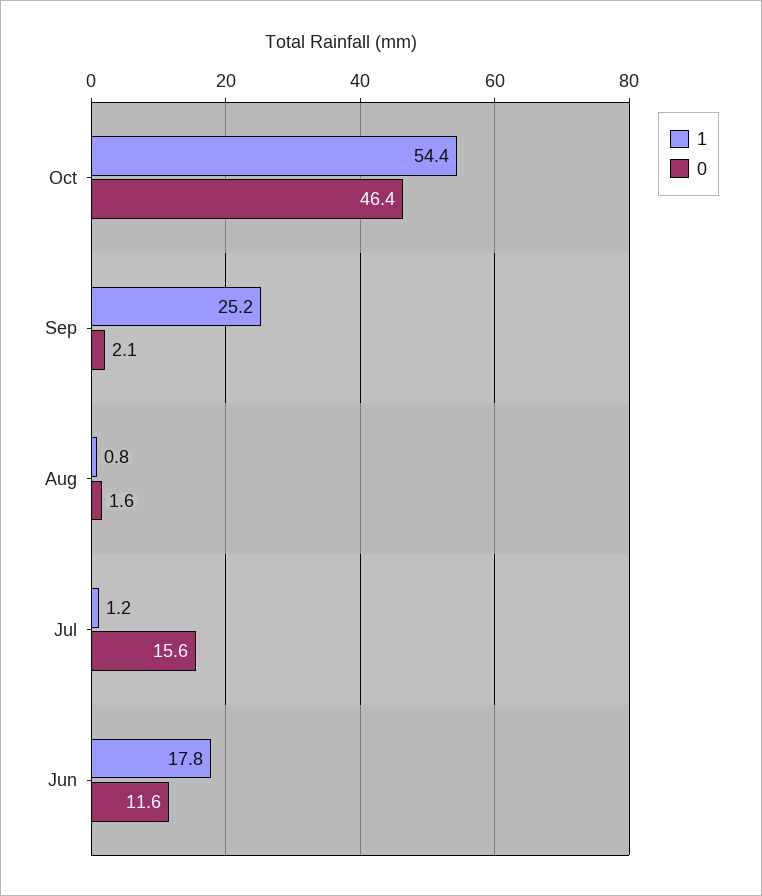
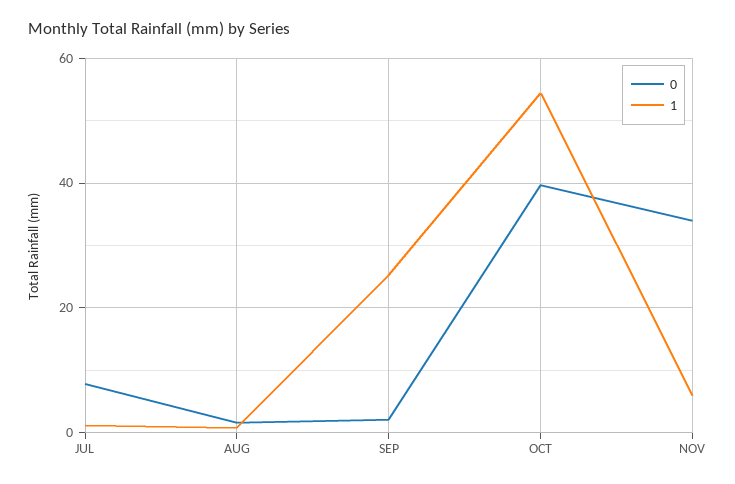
0, Oct: 46.4 -> 40
0, Jul: 15.6 -> 8
1, Jun: 17.8 -> none
0, Jun: 11.6 -> none
0, NOV: none -> 34
1, NOV: none -> 6

